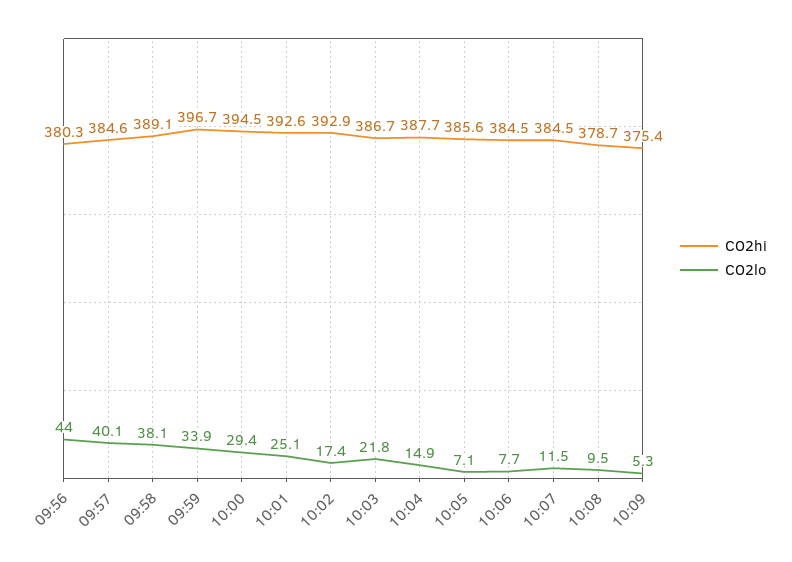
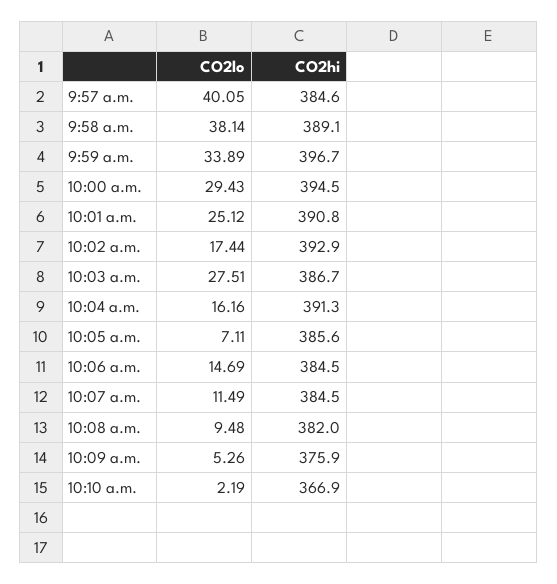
CO2hi, 09:56: 380.3 -> none
CO2lo, 09:56: 44 -> none
CO2hi, 10:01: 392.6 -> 390.8
CO2lo, 10:03: 21.8 -> 27.51
CO2hi, 10:04: 387.7 -> 391.3
CO2lo, 10:04: 14.9 -> 16.16
CO2lo, 10:06: 7.7 -> 14.69
CO2hi, 10:08: 378.7 -> 382
CO2hi, 10:09: 375.4 -> 375.9
CO2lo, 10:10 a.m.: none -> 2.19
CO2hi, 10:10 a.m.: none -> 366.9

